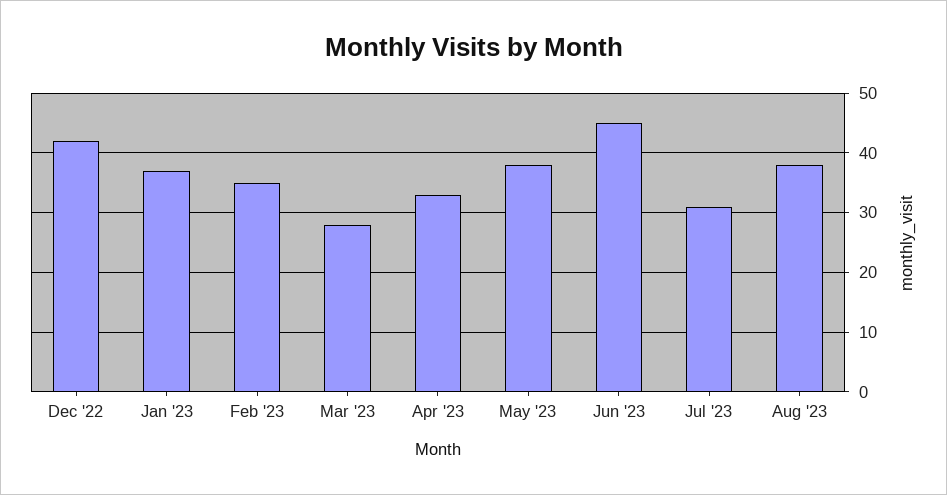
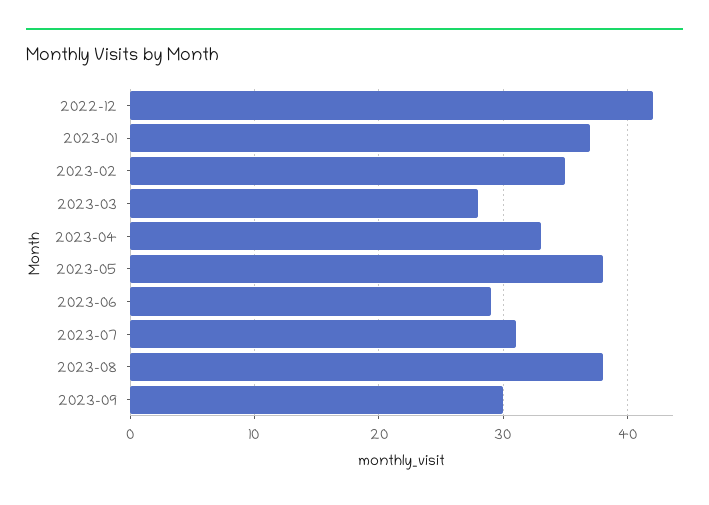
Jun '23: 45 -> 29
2023-09: none -> 30

